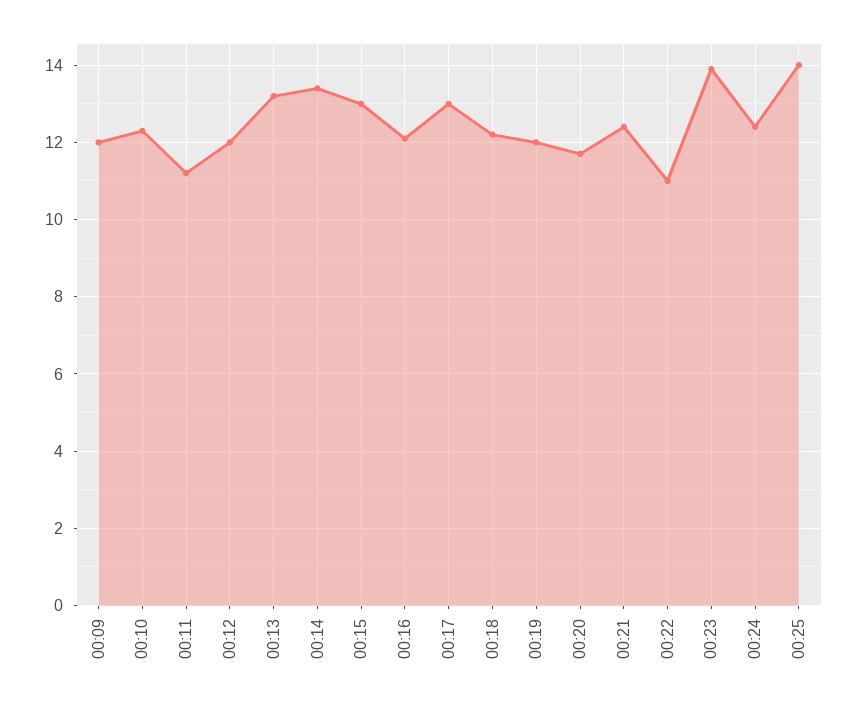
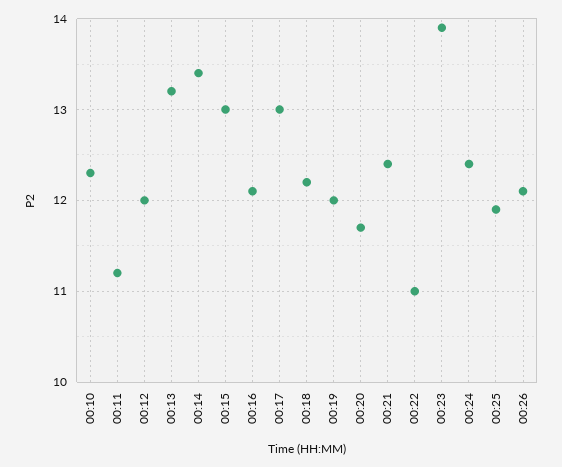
00:09: 12 -> none
00:25: 14 -> 11.9
00:26: none -> 12.1

